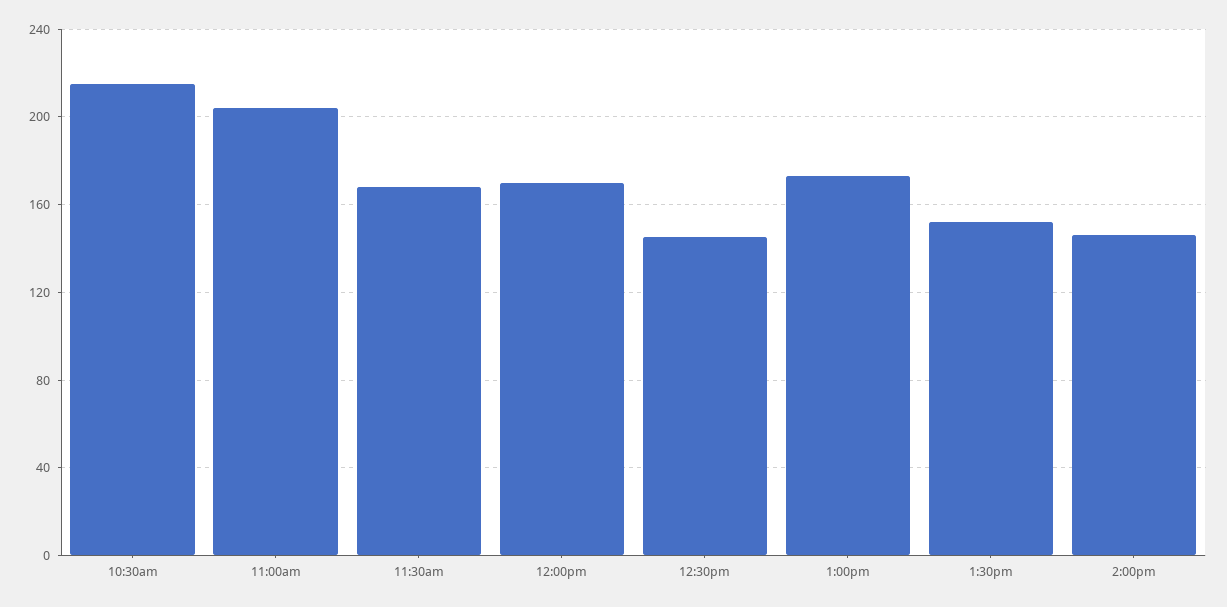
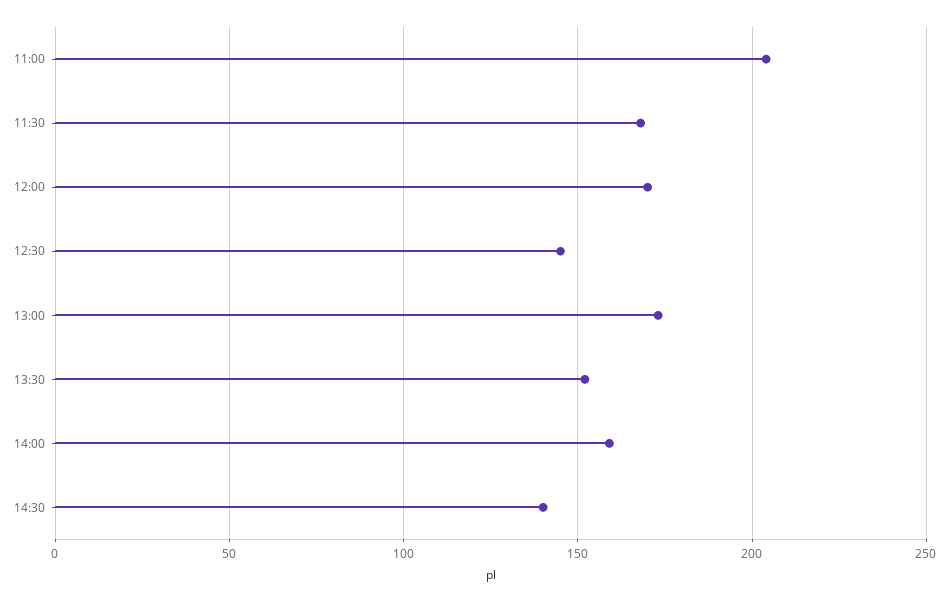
10:30am: 215 -> none
2:00pm: 145 -> 160
14:30: none -> 140

